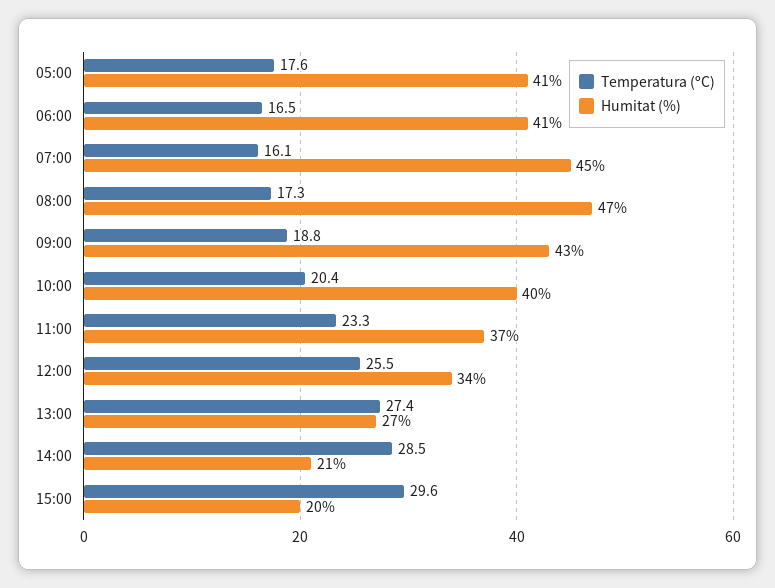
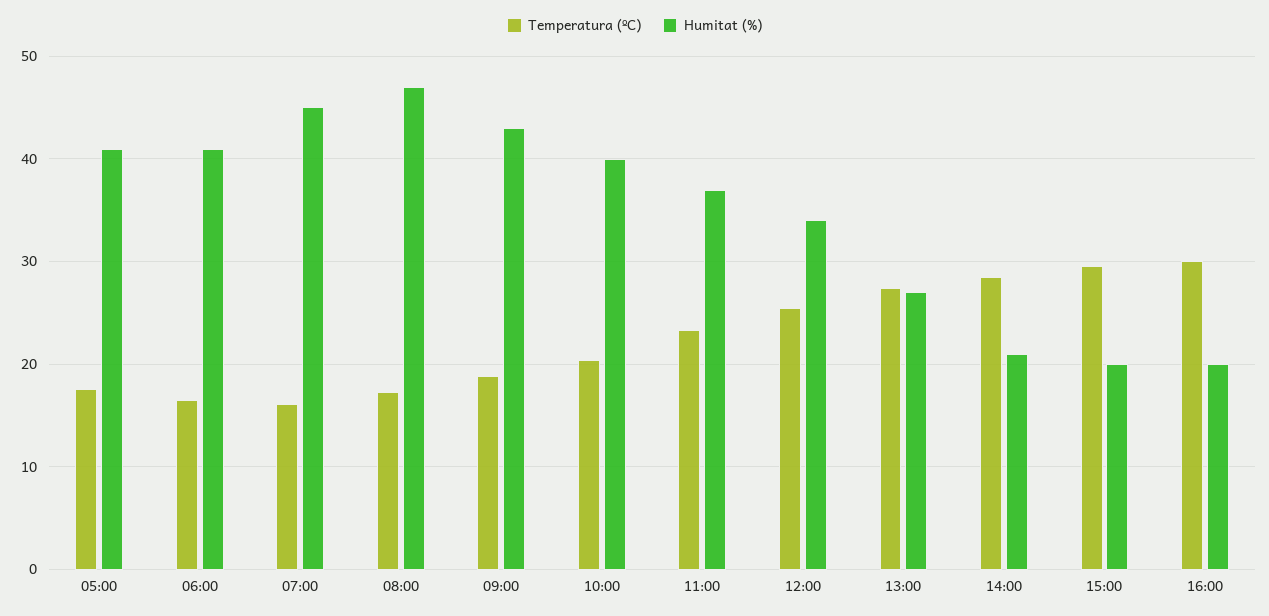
Temperatura (ºC), 16:00: none -> 30
Humitat (%), 16:00: none -> 20

